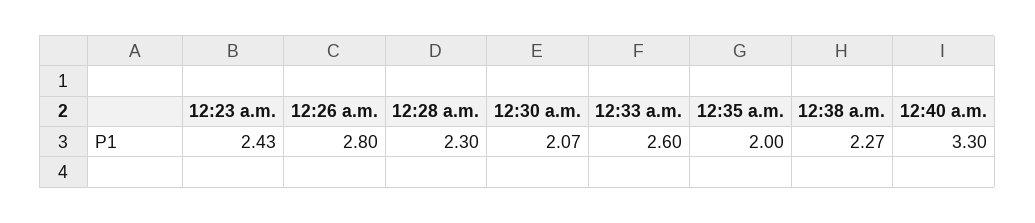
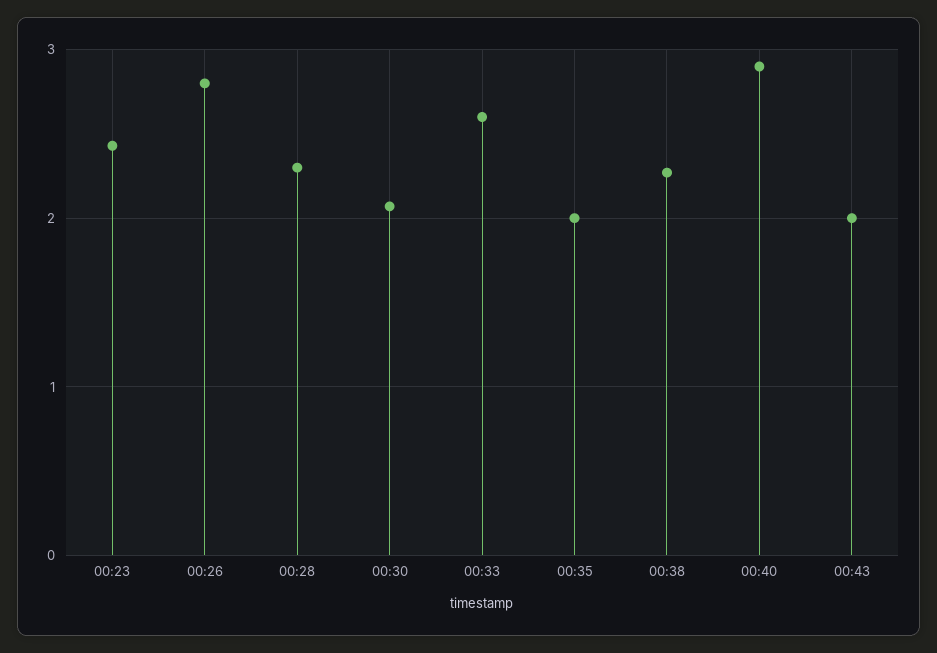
12:40 a.m.: 3.3 -> 2.9
00:43: none -> 2

